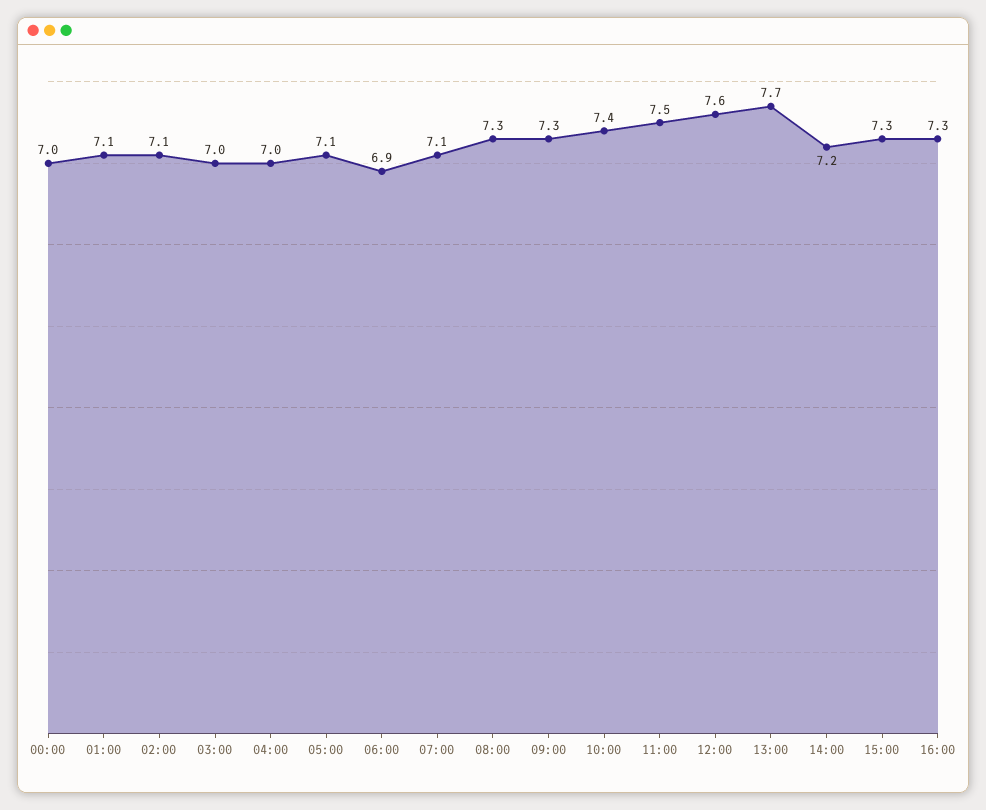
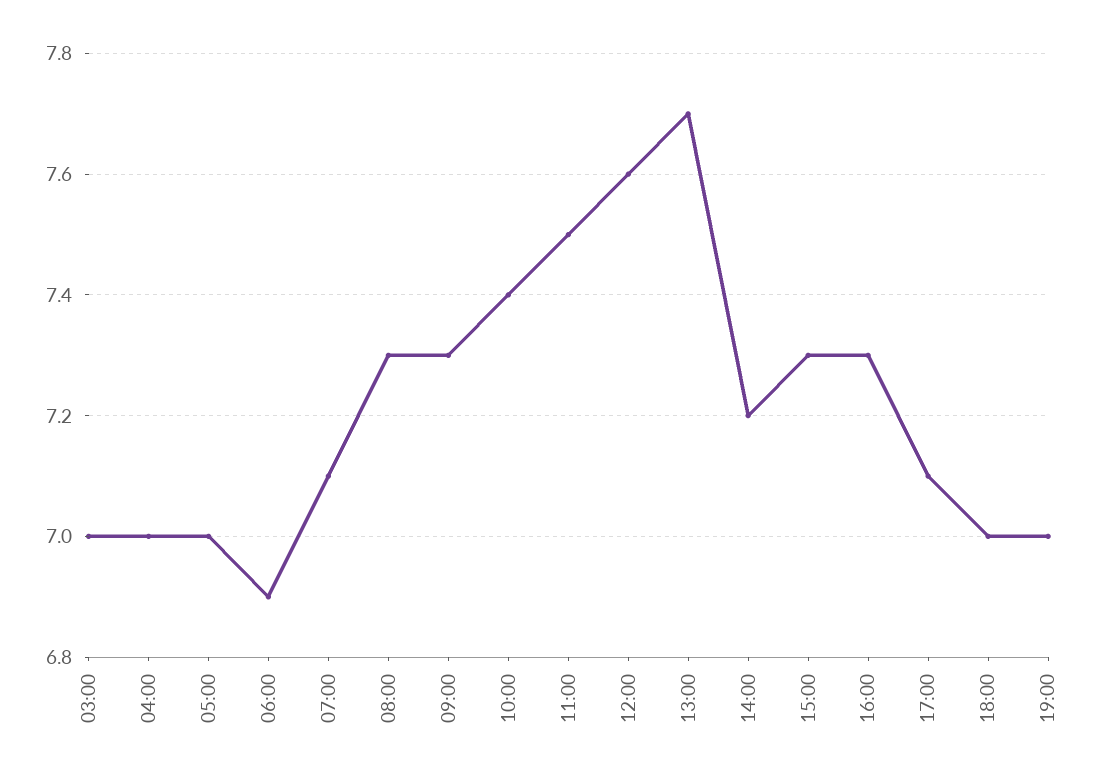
00:00: 7 -> none
01:00: 7.1 -> none
02:00: 7.1 -> none
05:00: 7.1 -> 7
17:00: none -> 7.1
18:00: none -> 7
19:00: none -> 7

